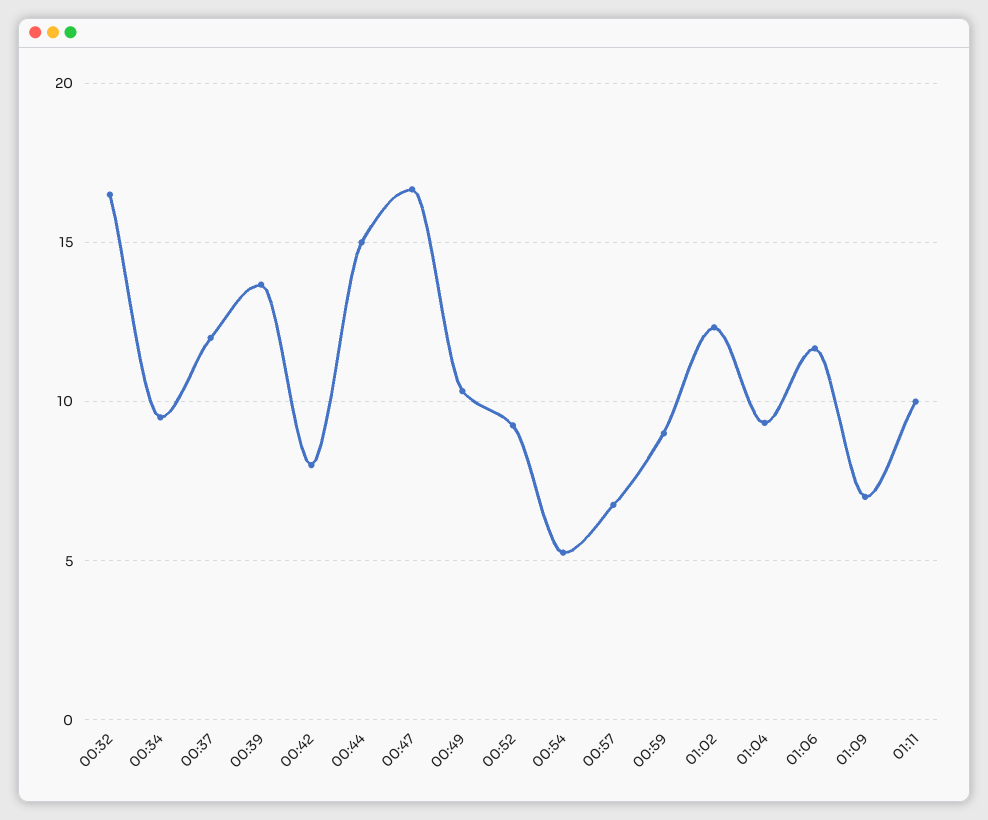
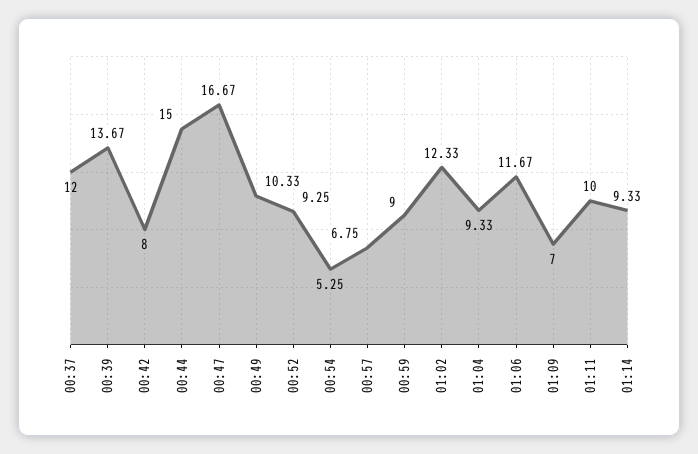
00:32: 16.5 -> none
00:34: 9.5 -> none
01:14: none -> 9.33

